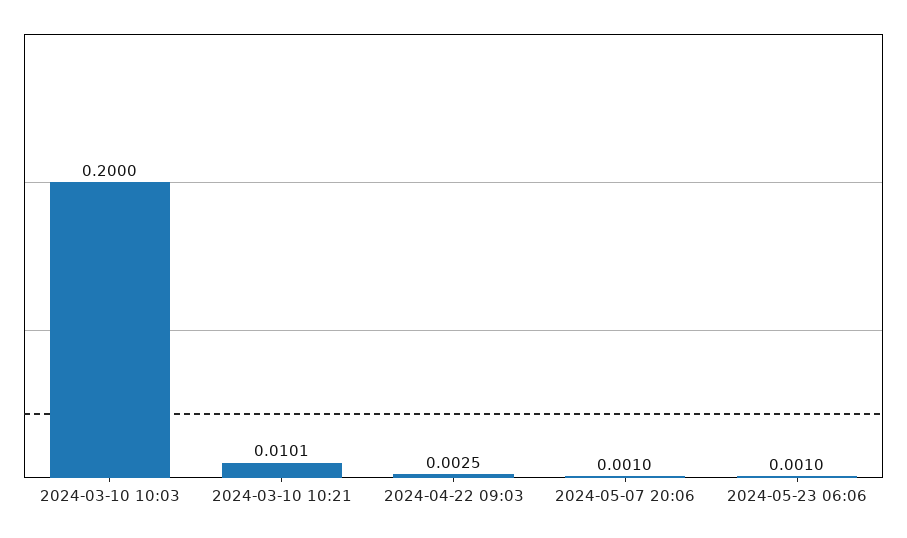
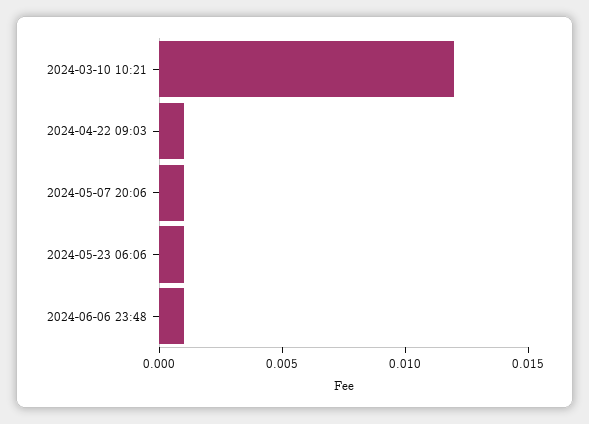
2024-03-10 10:03: 0.2 -> none
2024-03-10 10:21: 0.0101 -> 0.012
2024-04-22 09:03: 0.0025 -> 0.001
2024-06-06 23:48: none -> 0.001

